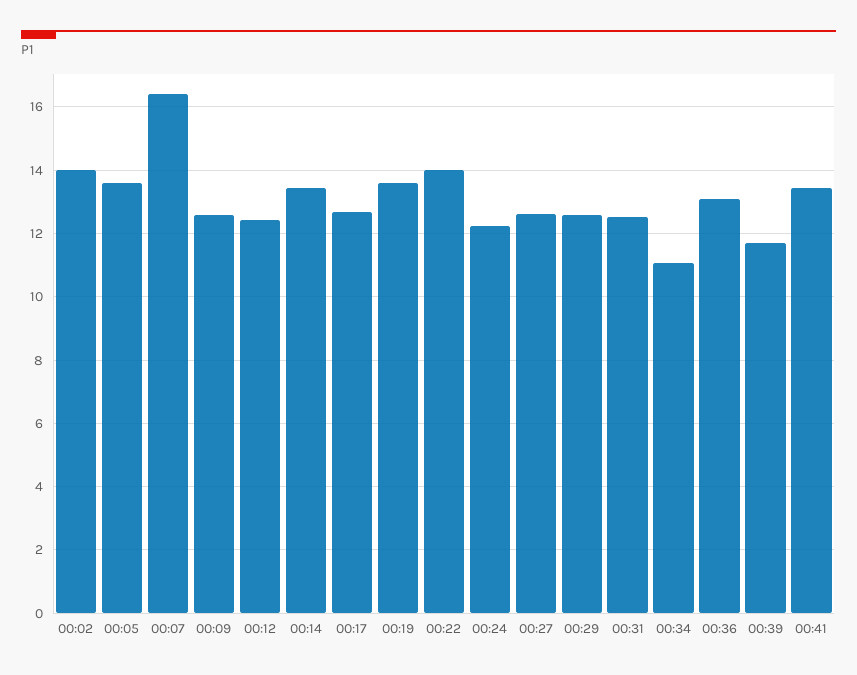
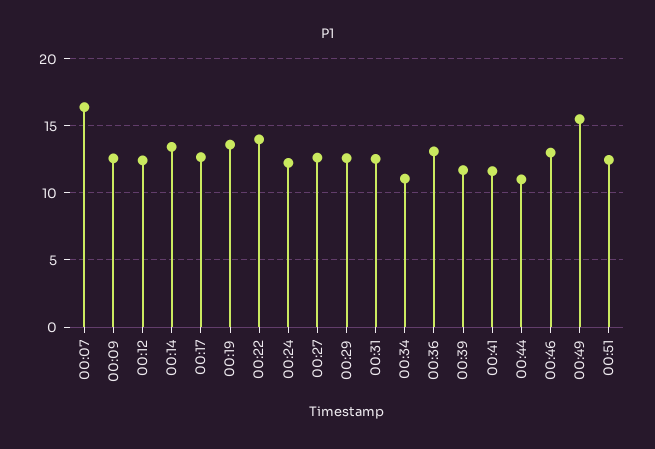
00:02: 14 -> none
00:05: 13.6 -> none
00:41: 13.4 -> 11.5
00:44: none -> 11
00:46: none -> 13
00:49: none -> 15.5
00:51: none -> 12.5

